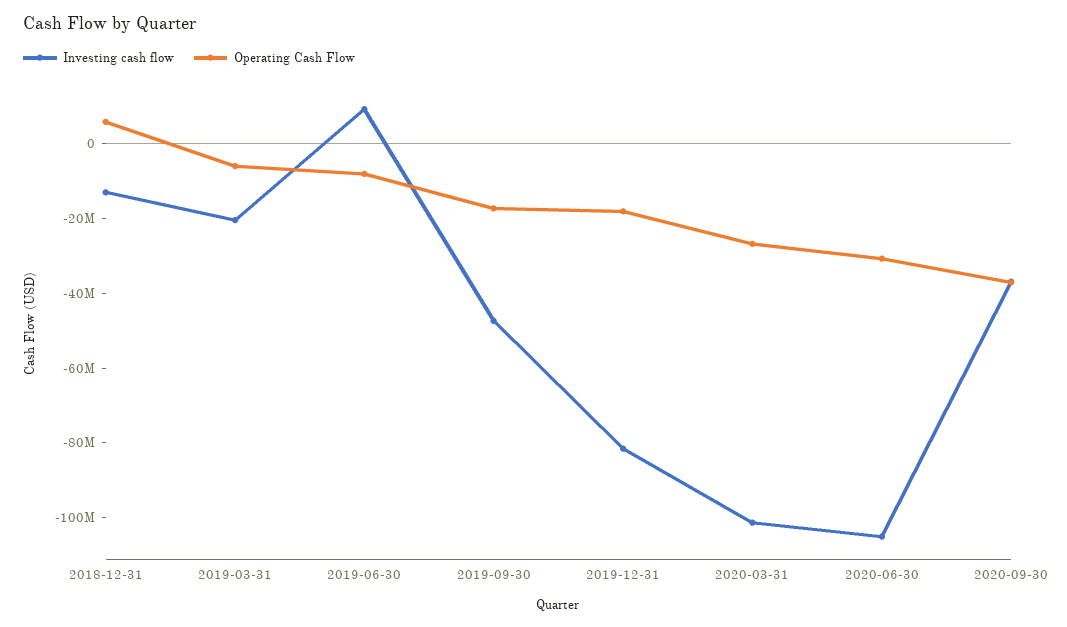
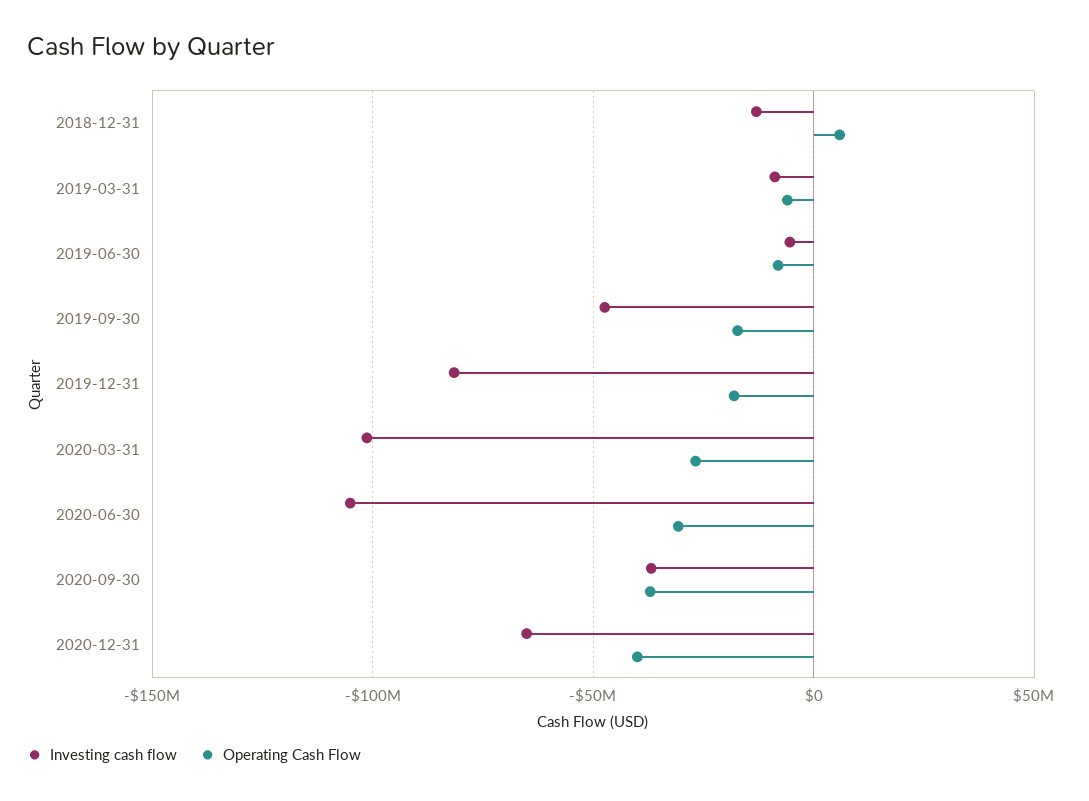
Investing cash flow, 2019-03-31: -20000000 -> -10000000
Investing cash flow, 2019-06-30: 10000000 -> -5000000
Investing cash flow, 2020-12-31: none -> -65000000
Operating Cash Flow, 2020-12-31: none -> -40000000

